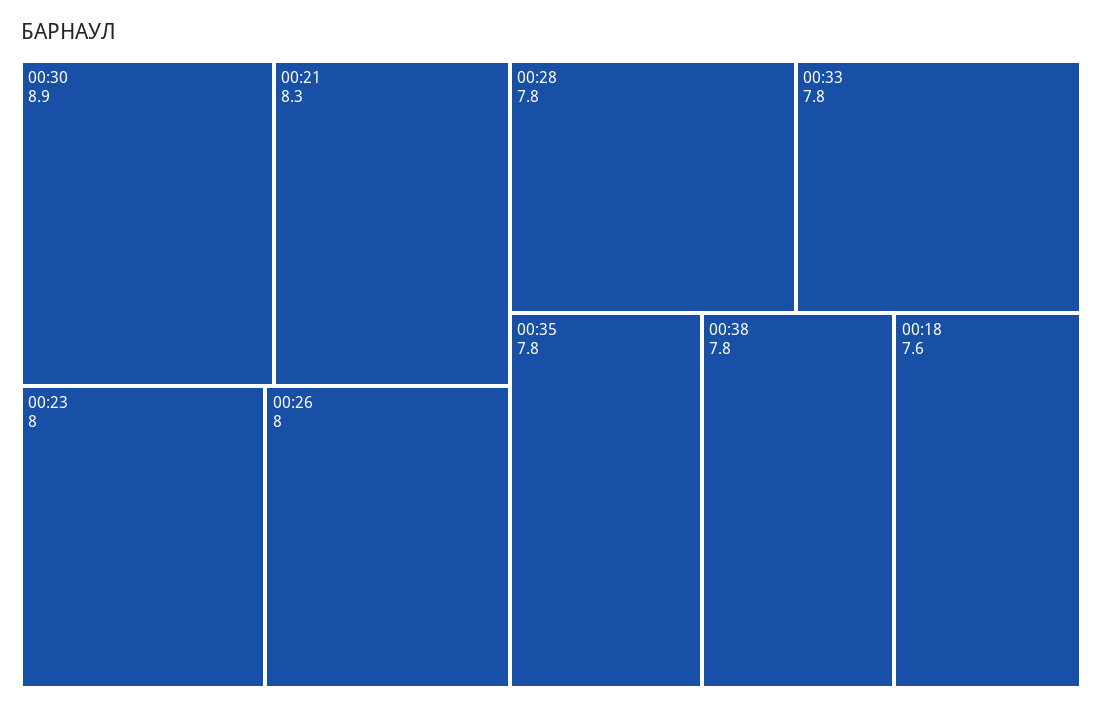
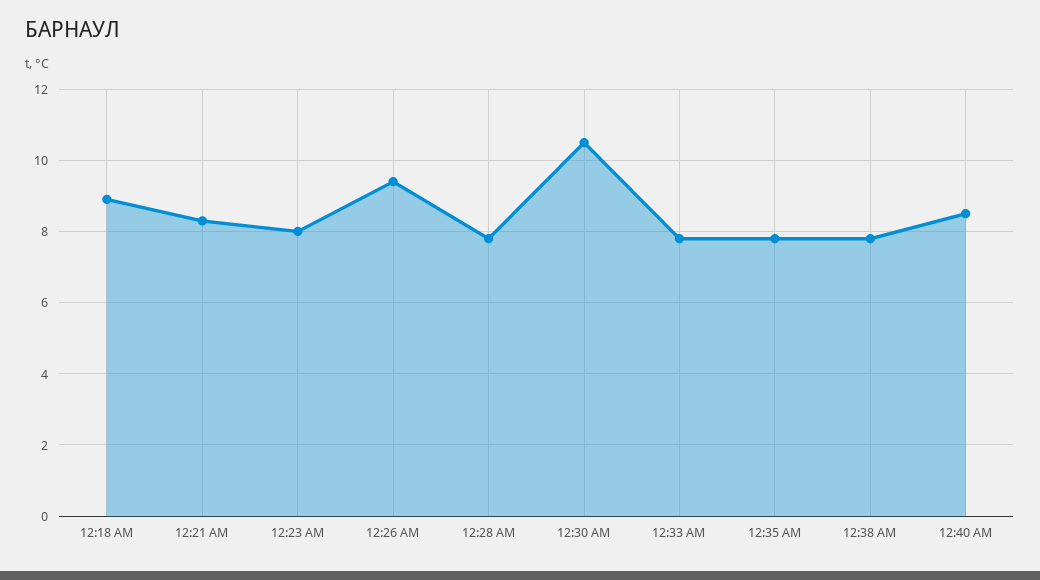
00:30: 8.9 -> 10.5
00:26: 8 -> 9.5
00:18: 7.6 -> 9
12:40 AM: none -> 8.5

